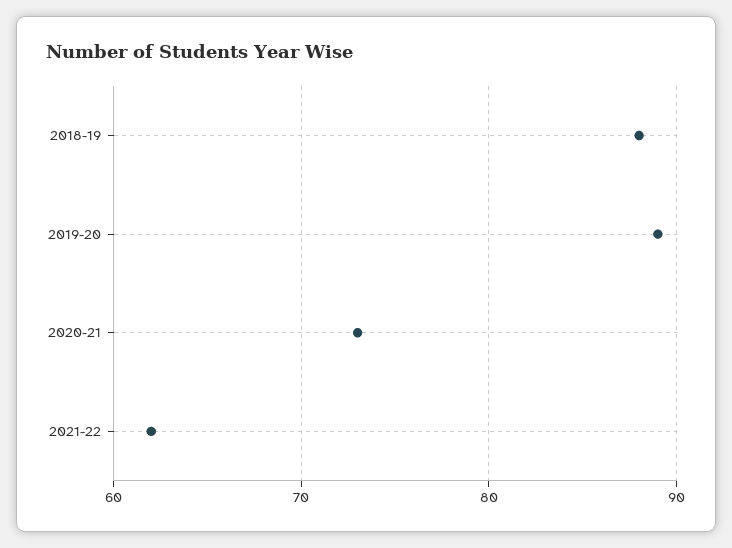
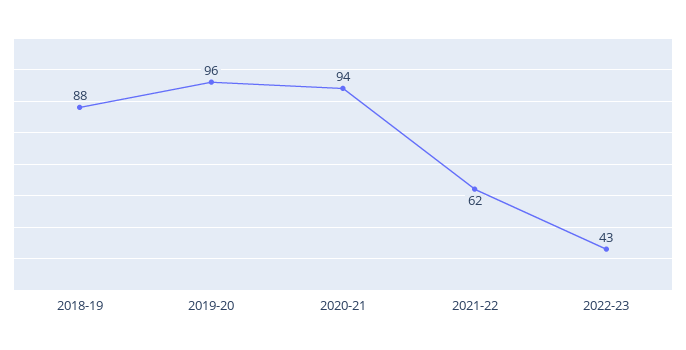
2019-20: 89 -> 96
2020-21: 73 -> 94
2022-23: none -> 43

